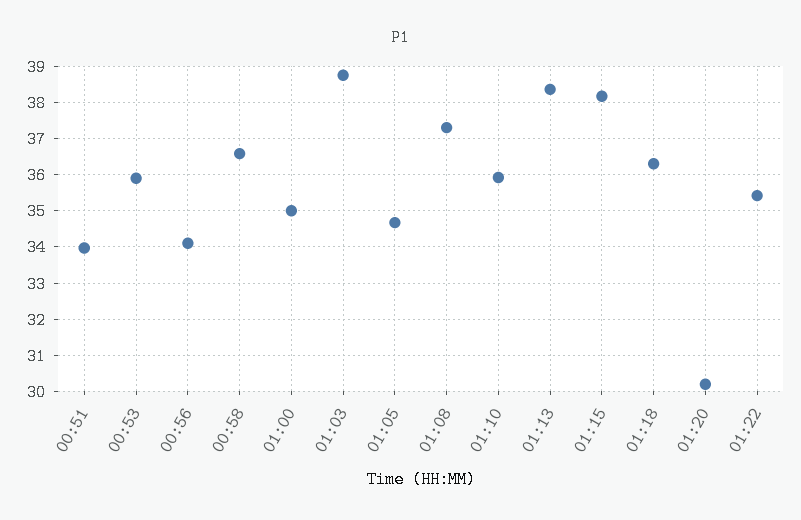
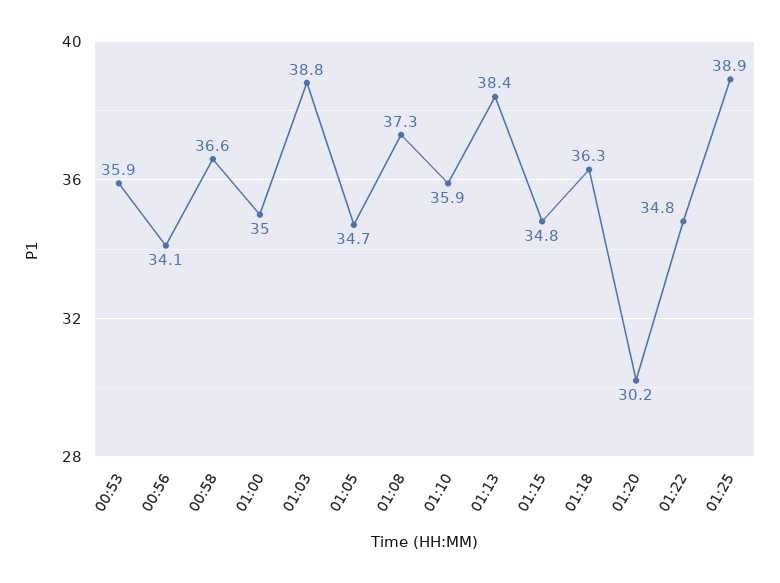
00:51: 34 -> none
01:15: 38.2 -> 34.8
01:22: 35.4 -> 34.8
01:25: none -> 38.9

